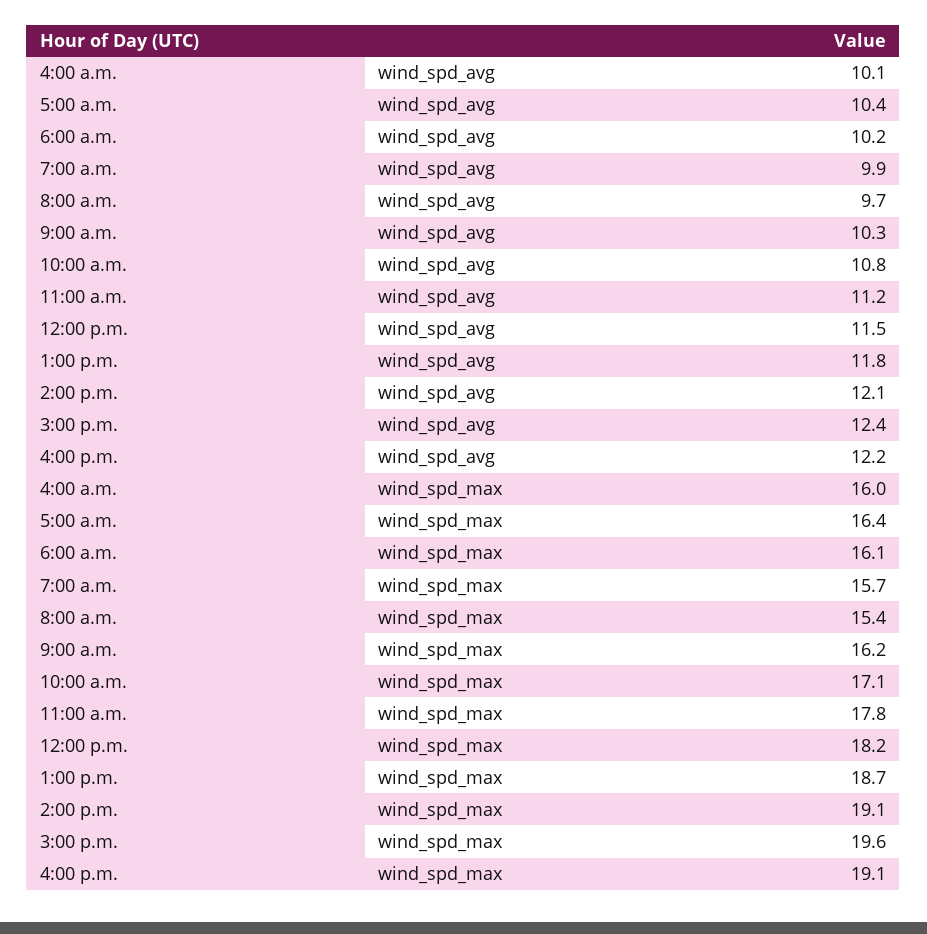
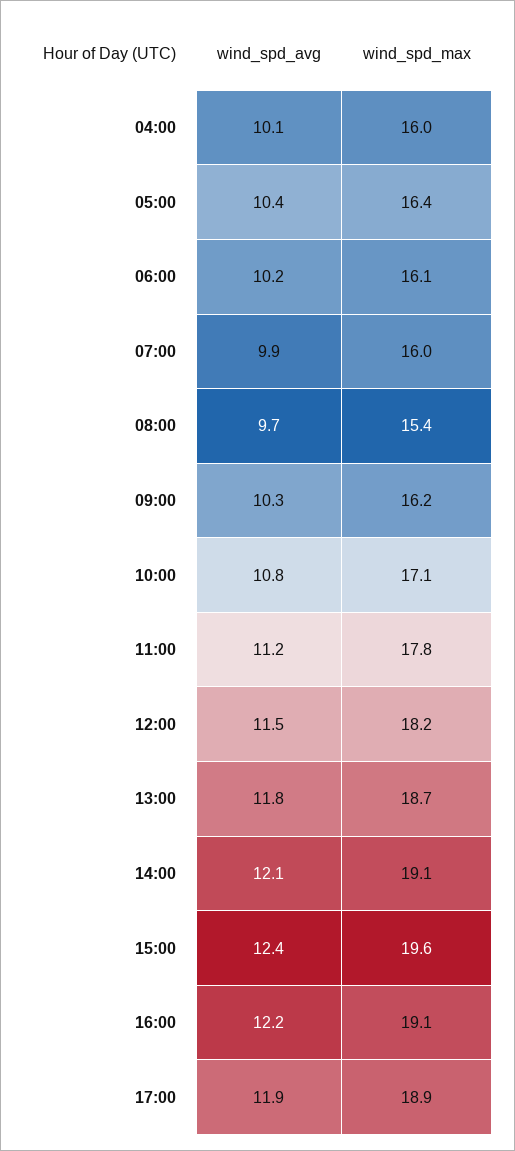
7:00 a.m., wind_spd_max: 15.7 -> 16
17:00, wind_spd_avg: none -> 11.9
17:00, wind_spd_max: none -> 18.9

